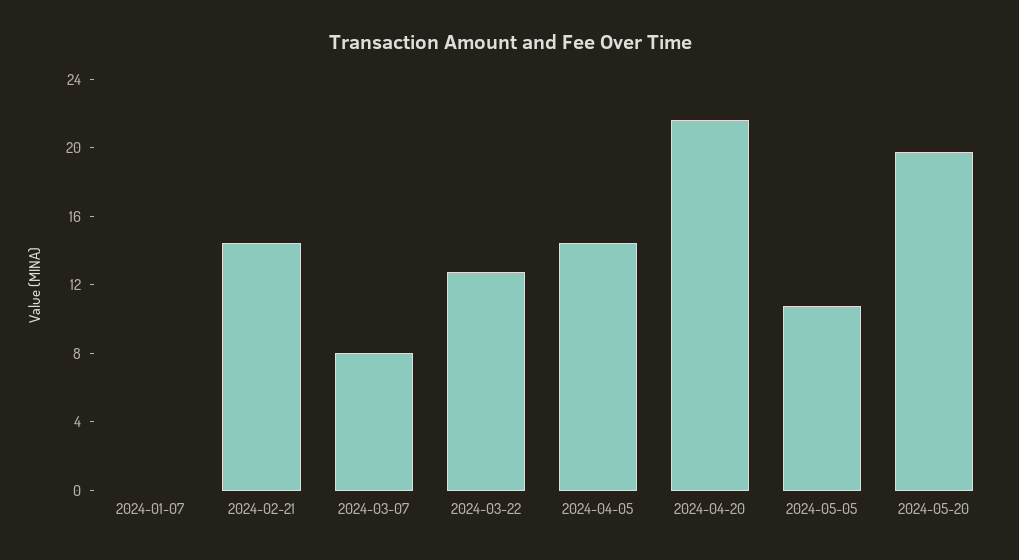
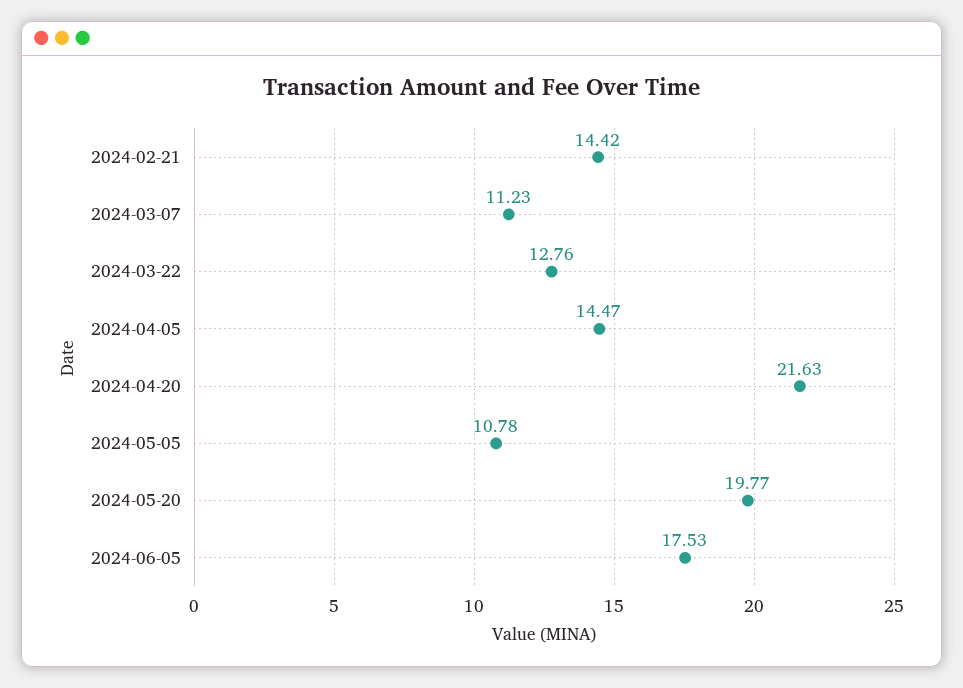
2024-01-07: 0 -> none
2024-03-07: 8 -> 11.23
2024-06-05: none -> 17.53

